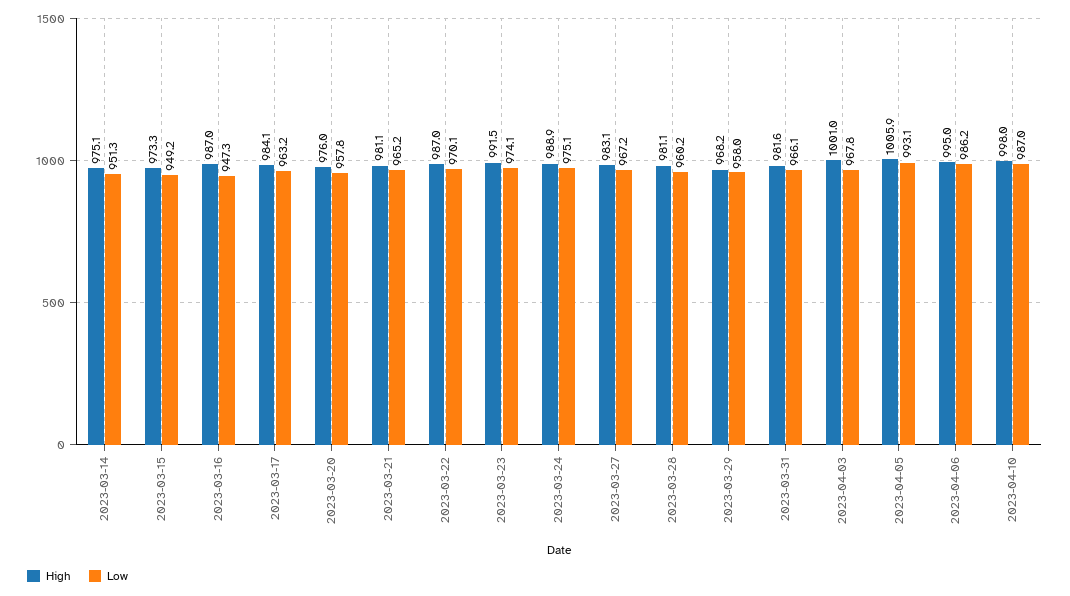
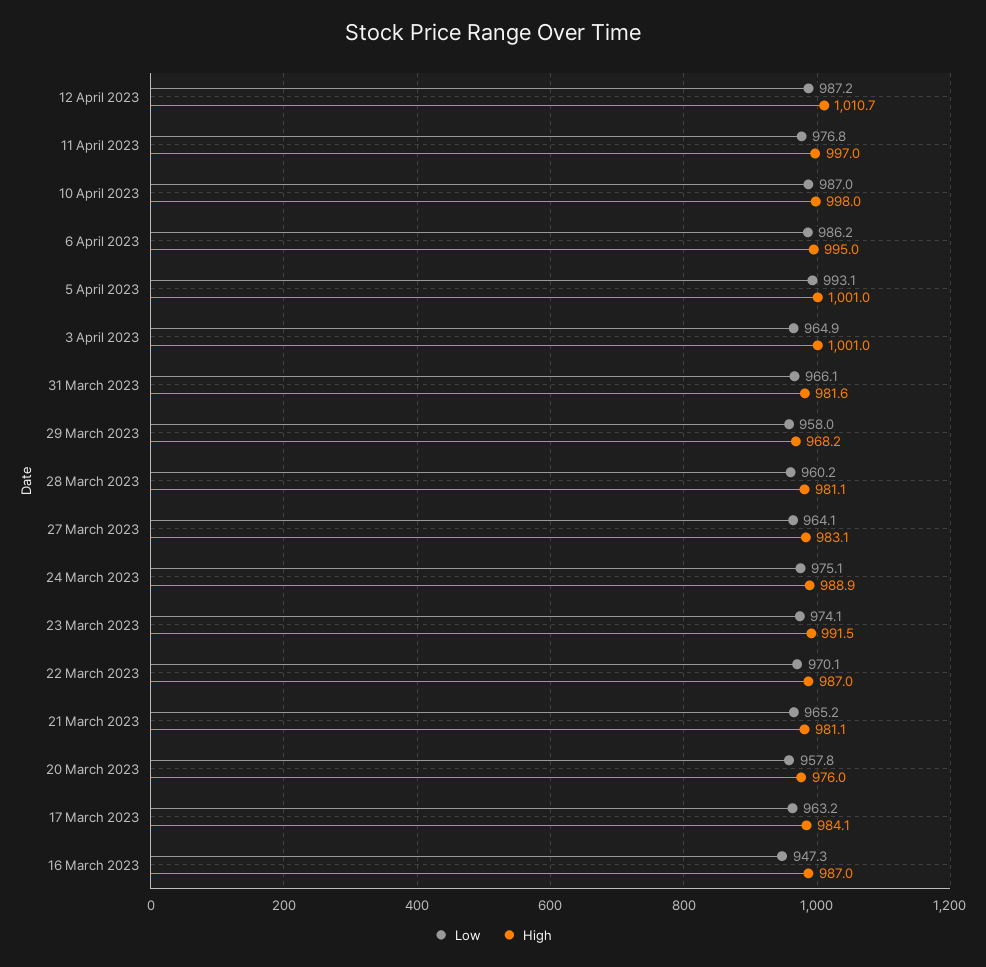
High, 2023-03-14: 975.1 -> none
Low, 2023-03-14: 951.3 -> none
High, 2023-03-15: 973.3 -> none
Low, 2023-03-15: 949.2 -> none
Low, 2023-03-27: 967.2 -> 964.1
Low, 2023-04-03: 967.8 -> 964.9
High, 2023-04-05: 1005.9 -> 1001
Low, 12 April 2023: none -> 987.2
High, 12 April 2023: none -> 1010.7
Low, 11 April 2023: none -> 976.8
High, 11 April 2023: none -> 997

